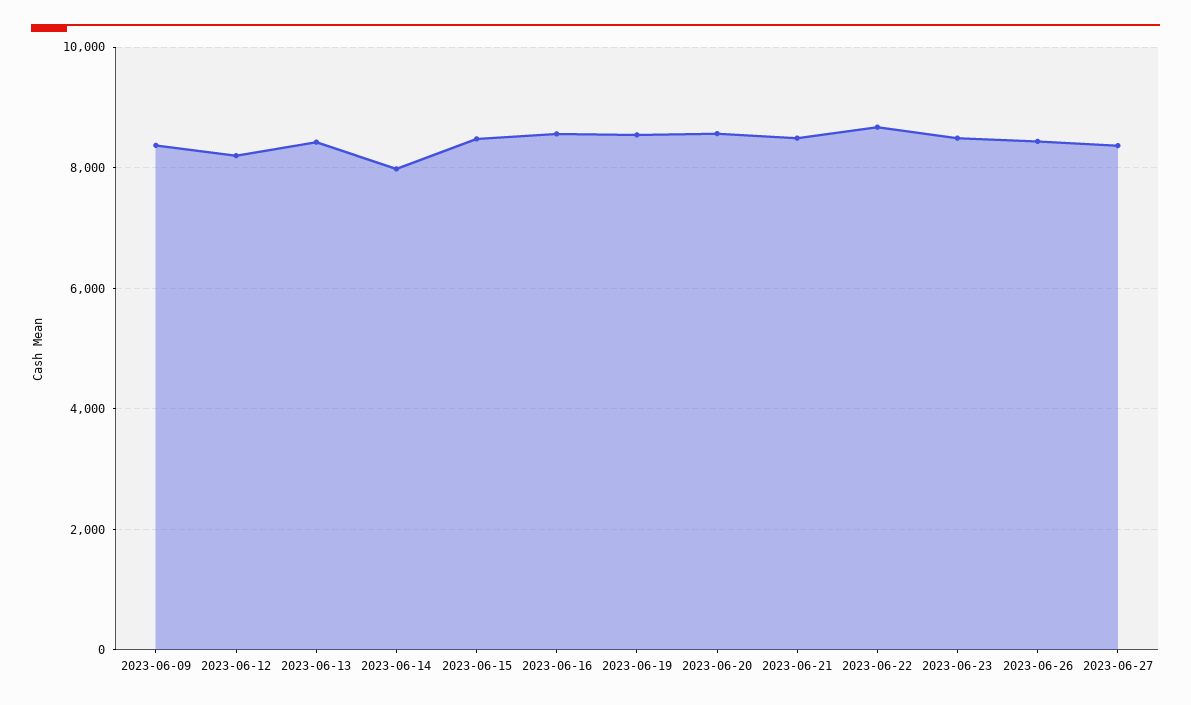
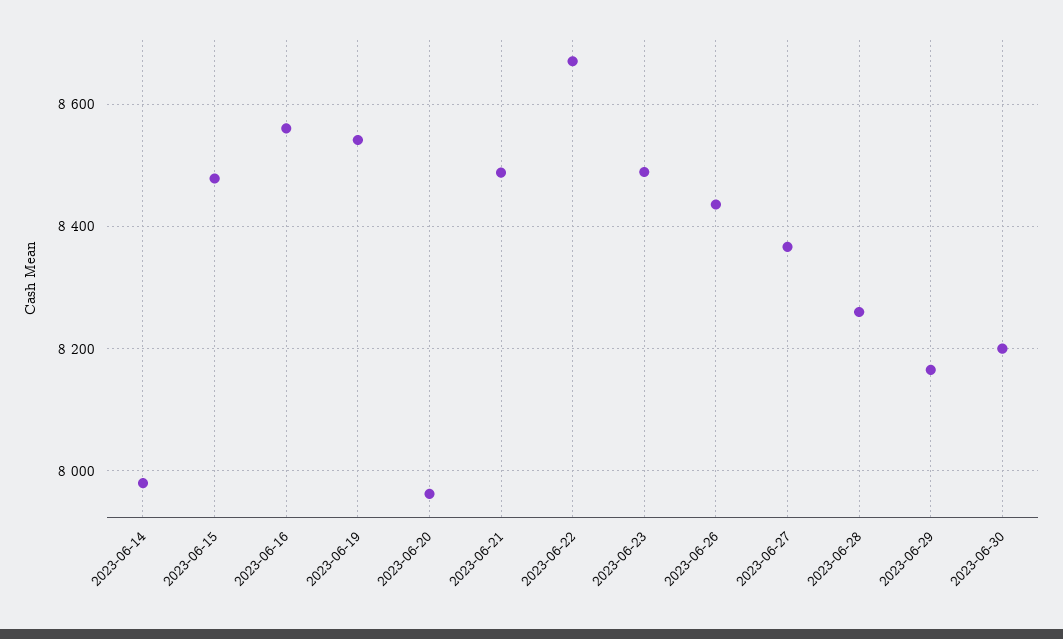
2023-06-09: 8400 -> none
2023-06-12: 8200 -> none
2023-06-13: 8400 -> none
2023-06-20: 8600 -> 7960
2023-06-28: none -> 8260
2023-06-29: none -> 8160
2023-06-30: none -> 8200

